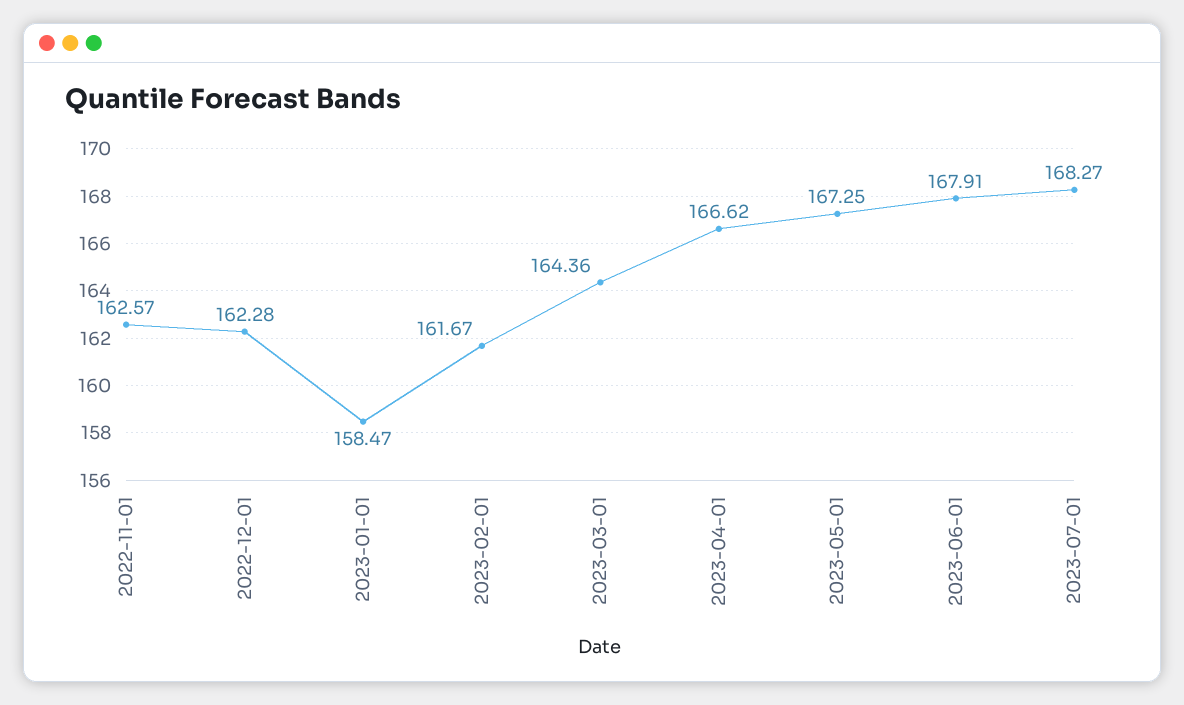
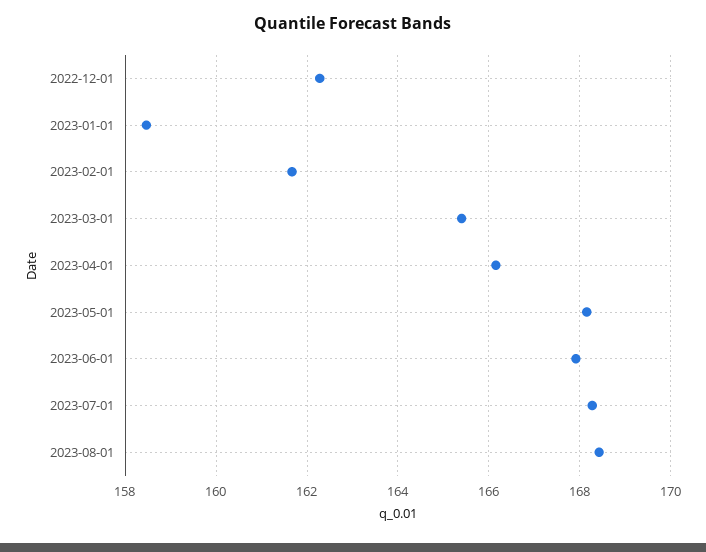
2022-11-01: 162.57 -> none
2023-03-01: 164.36 -> 165.4
2023-04-01: 166.62 -> 166.2
2023-05-01: 167.25 -> 168.2
2023-08-01: none -> 168.4

